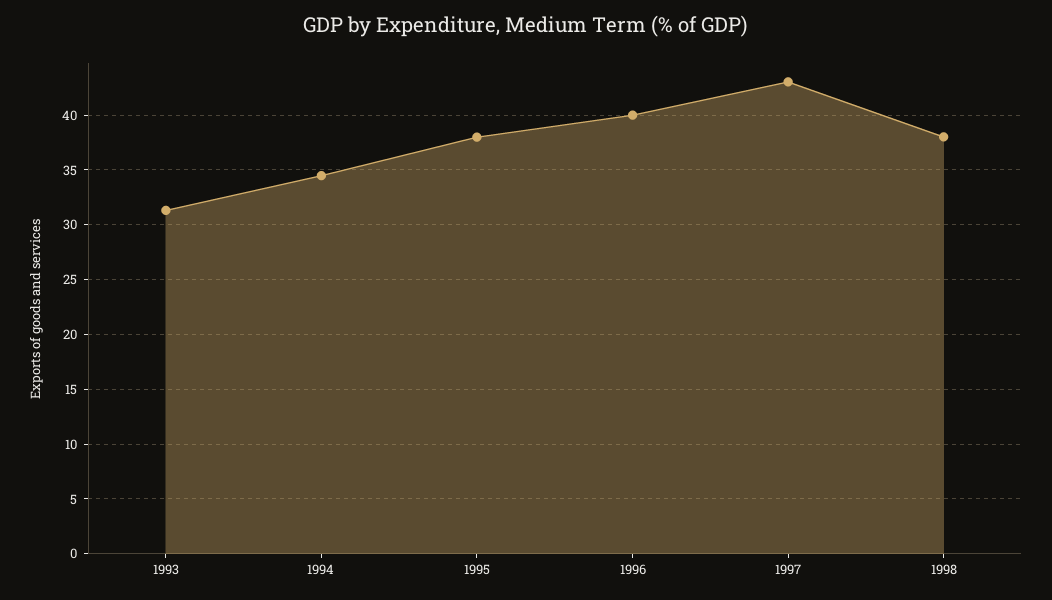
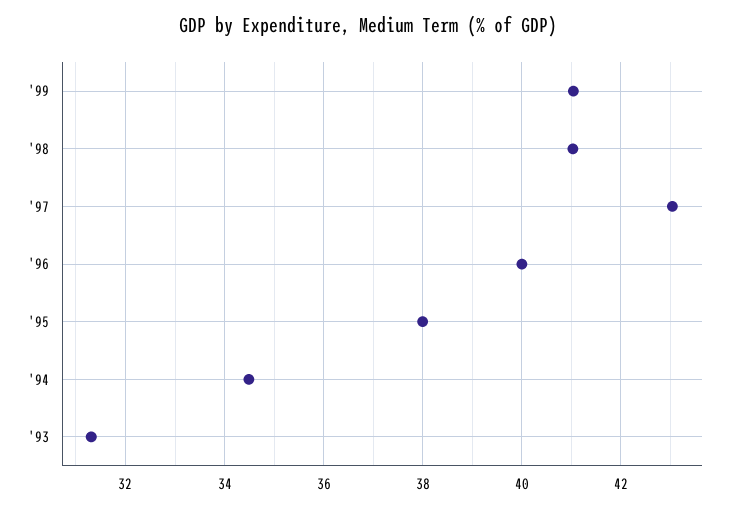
1998: 38 -> 41
'99: none -> 41

